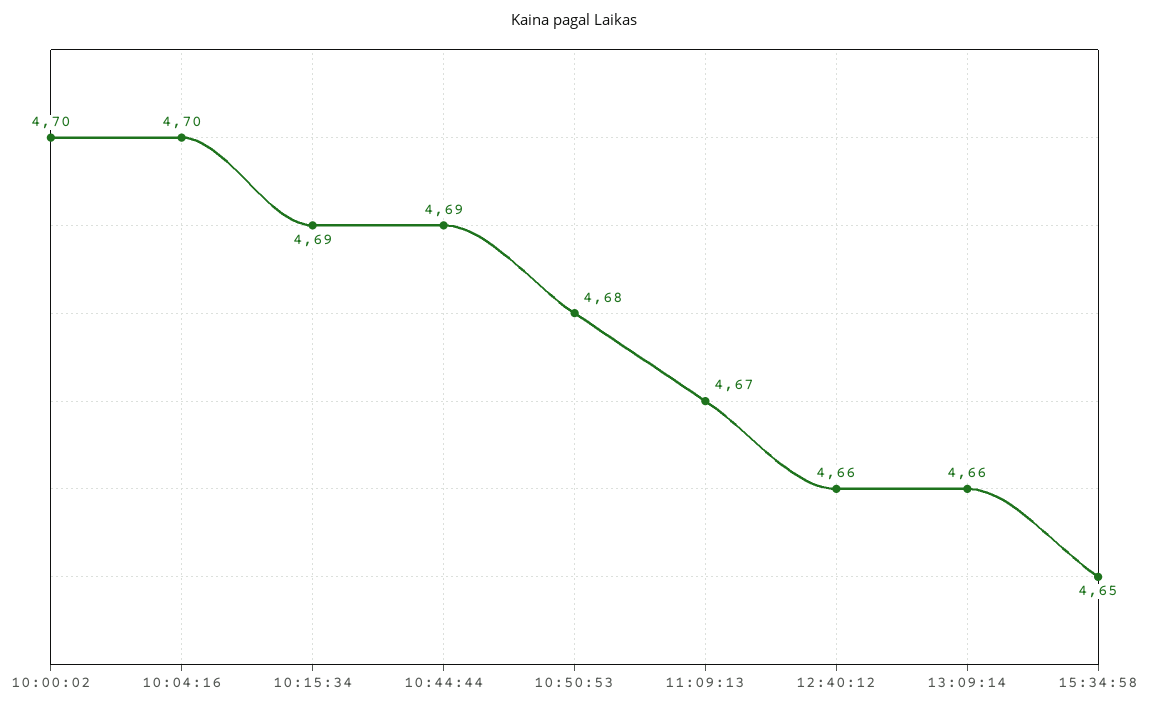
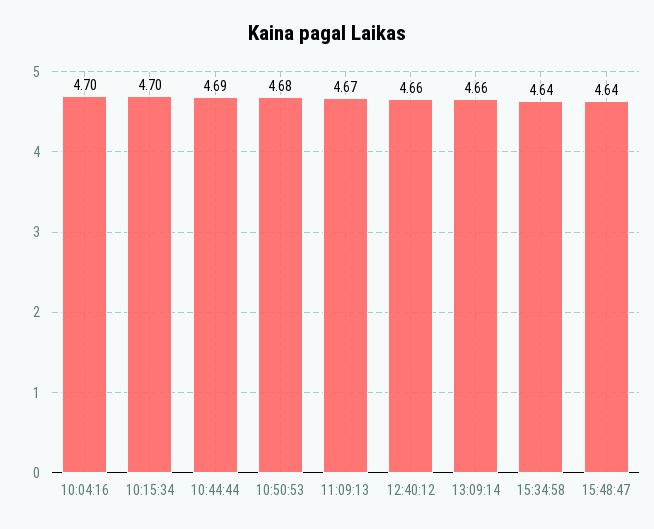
10:00:02: 4.7 -> none
10:15:34: 4.69 -> 4.7
15:34:58: 4.65 -> 4.64
15:48:47: none -> 4.64

